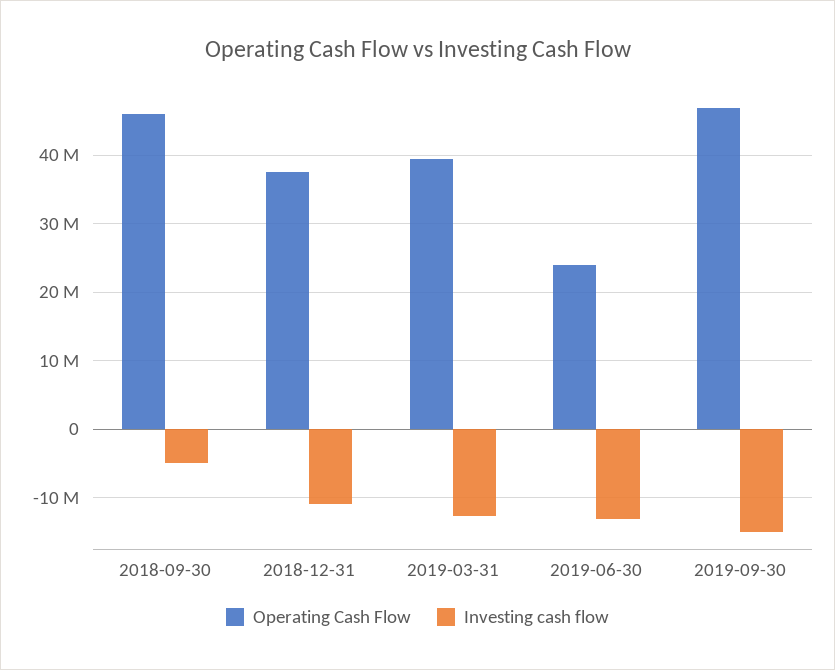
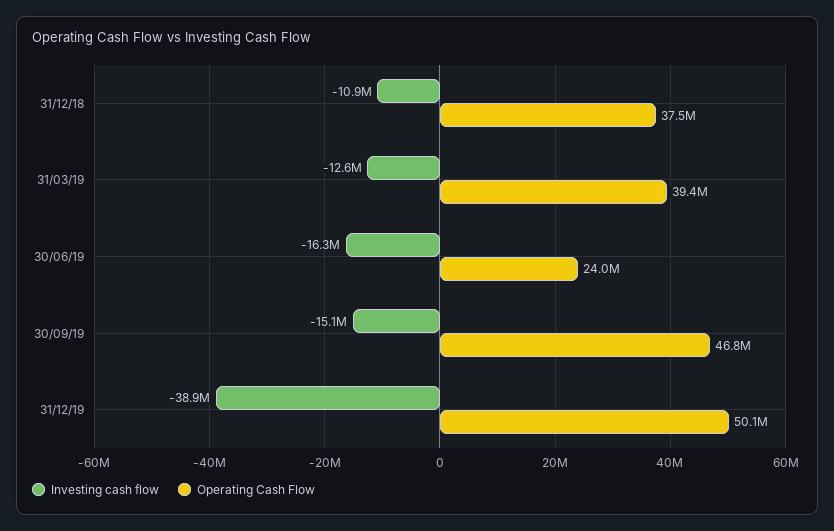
Operating Cash Flow, 2018-09-30: 46000000 -> none
Investing cash flow, 2018-09-30: -5000000 -> none
Investing cash flow, 2019-06-30: -13000000 -> -16300000
Investing cash flow, 31/12/19: none -> -38900000
Operating Cash Flow, 31/12/19: none -> 50100000

